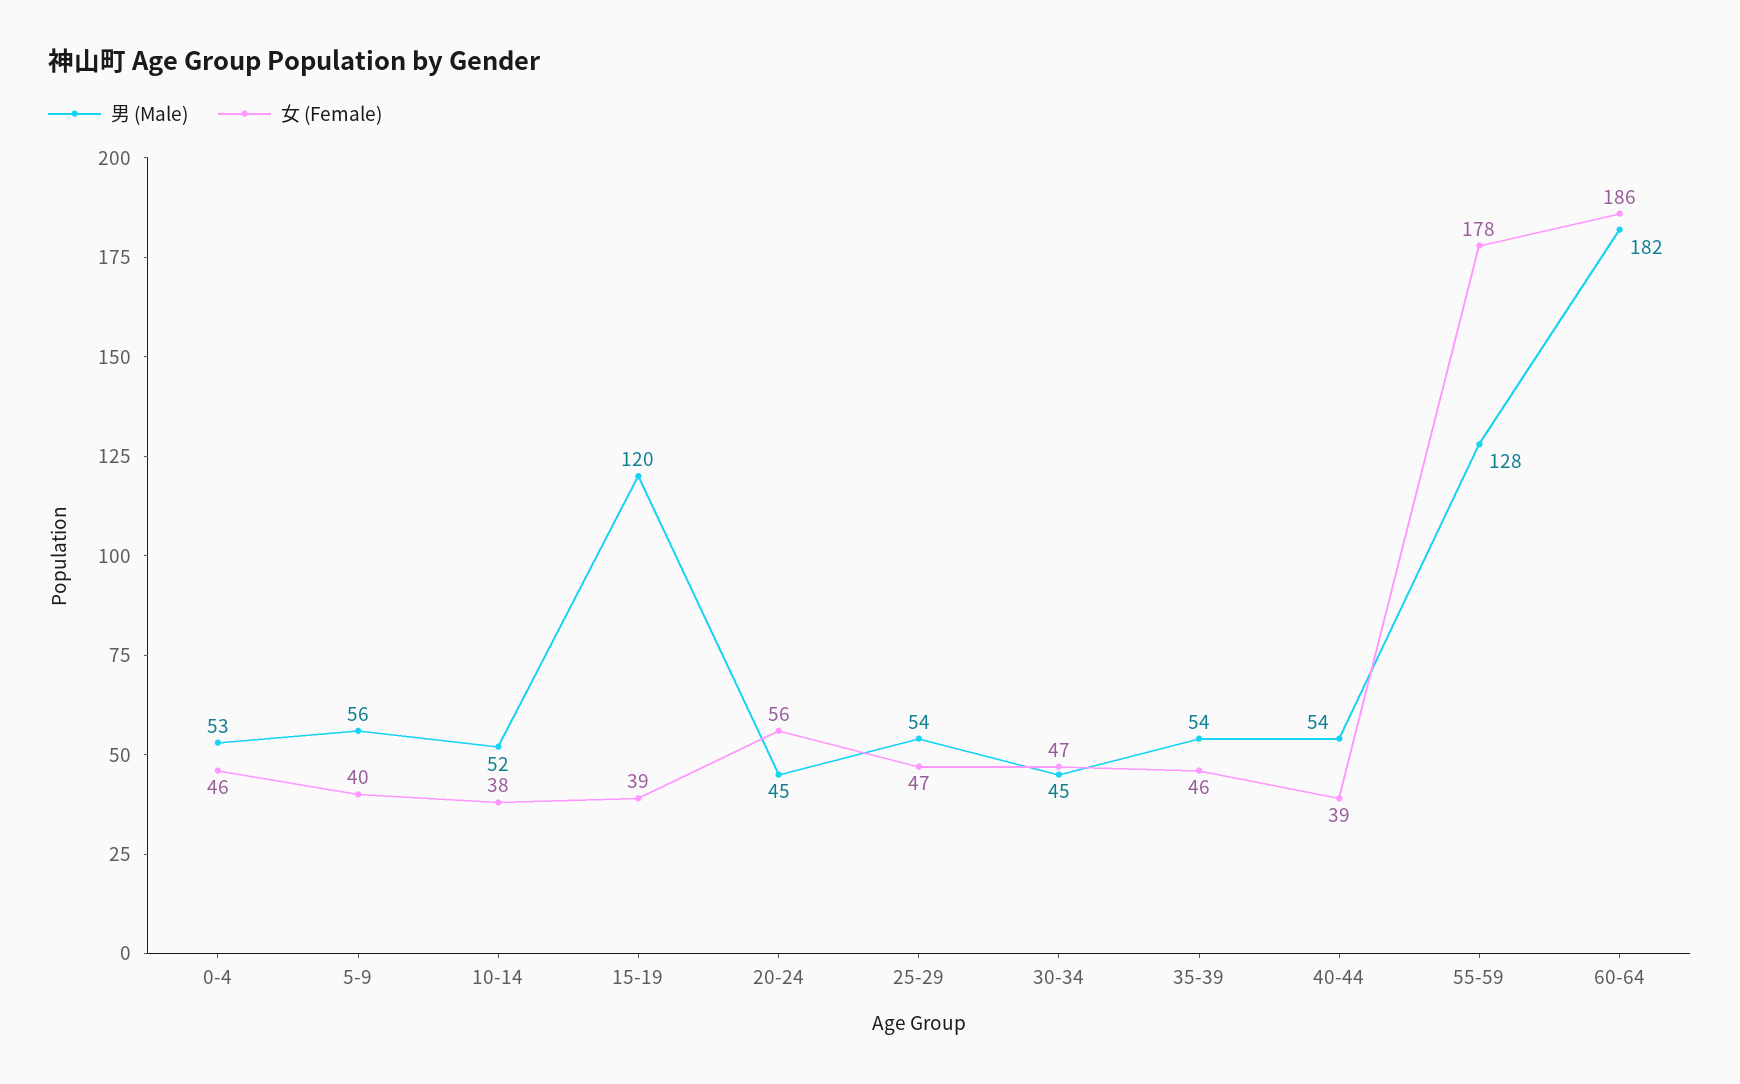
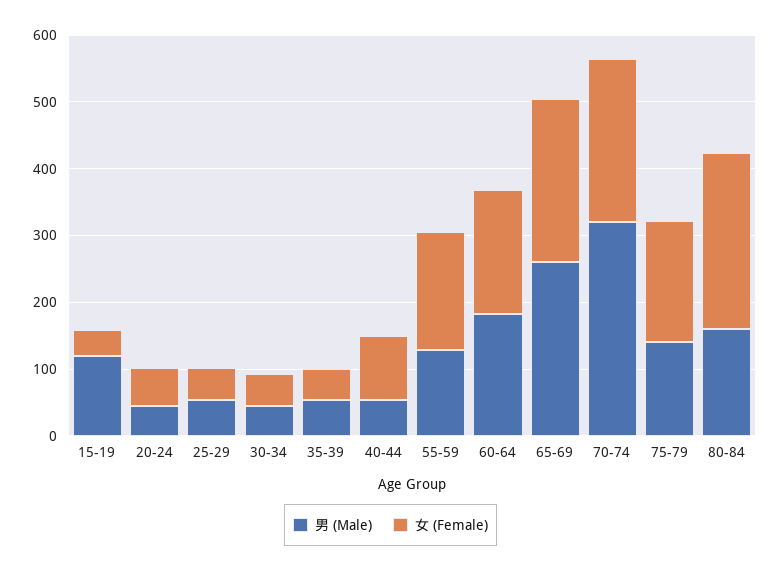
男 (Male), 0-4: 53 -> none
女 (Female), 0-4: 46 -> none
男 (Male), 5-9: 56 -> none
女 (Female), 5-9: 40 -> none
男 (Male), 10-14: 52 -> none
女 (Female), 10-14: 38 -> none
女 (Female), 40-44: 39 -> 100
男 (Male), 65-69: none -> 260
女 (Female), 65-69: none -> 240
男 (Male), 70-74: none -> 320
女 (Female), 70-74: none -> 240
男 (Male), 75-79: none -> 140
女 (Female), 75-79: none -> 180
男 (Male), 80-84: none -> 160
女 (Female), 80-84: none -> 260

